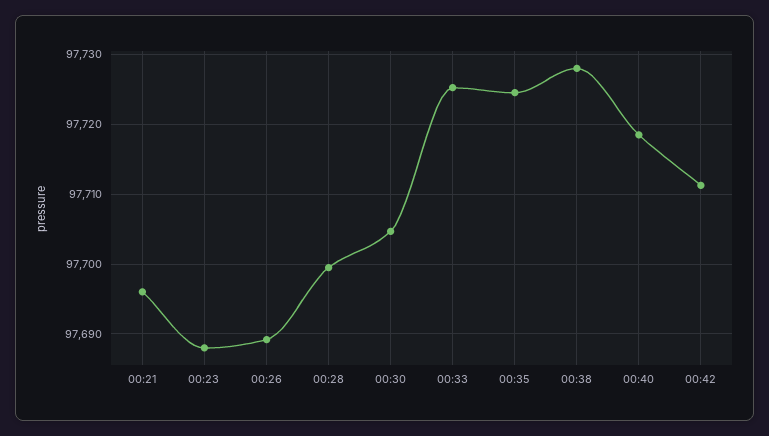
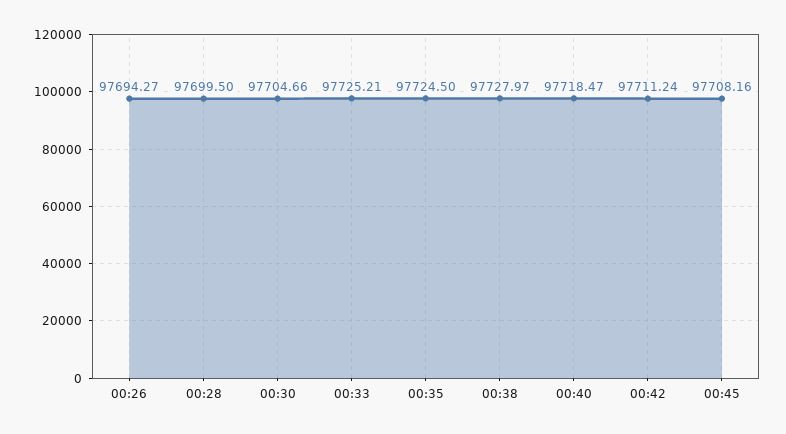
00:21: 97696 -> none
00:23: 97688 -> none
00:26: 97689 -> 97694.27
00:45: none -> 97708.16

